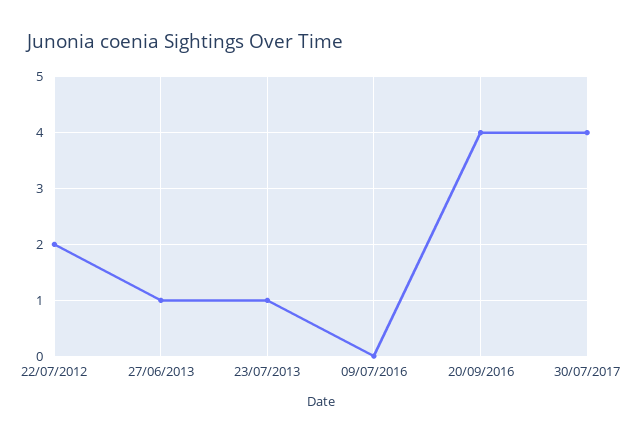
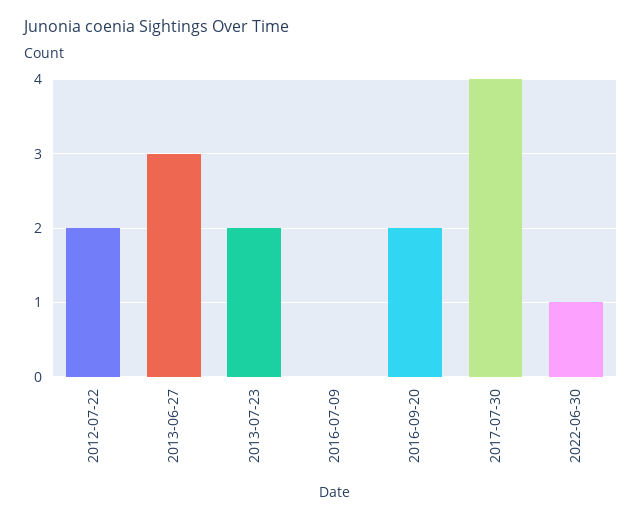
27/06/2013: 1 -> 3
23/07/2013: 1 -> 2
20/09/2016: 4 -> 2
2022-06-30: none -> 1

